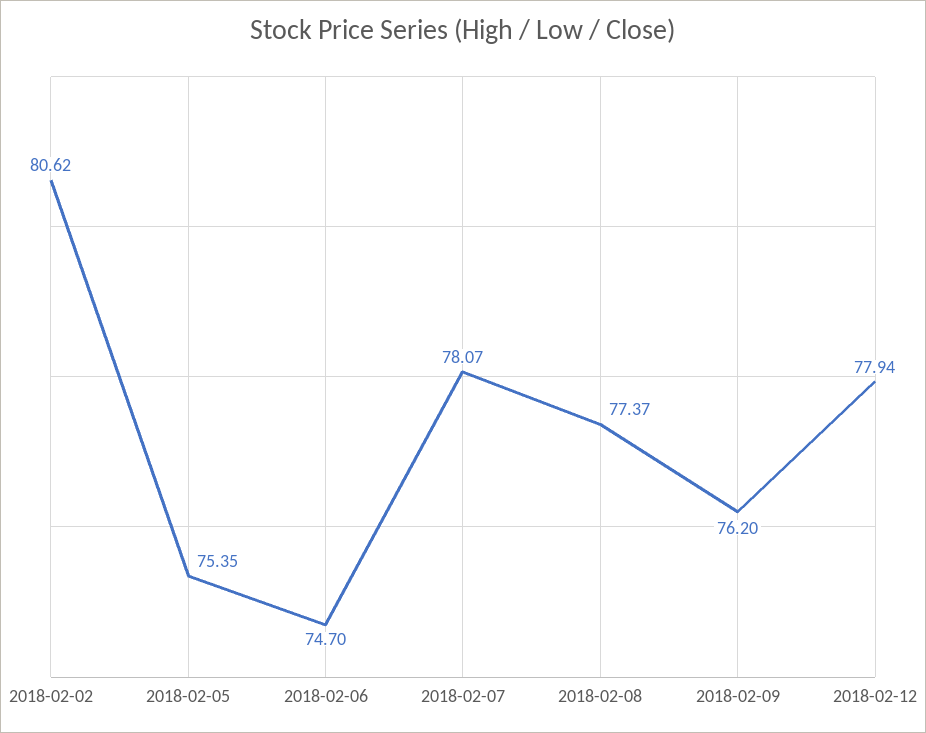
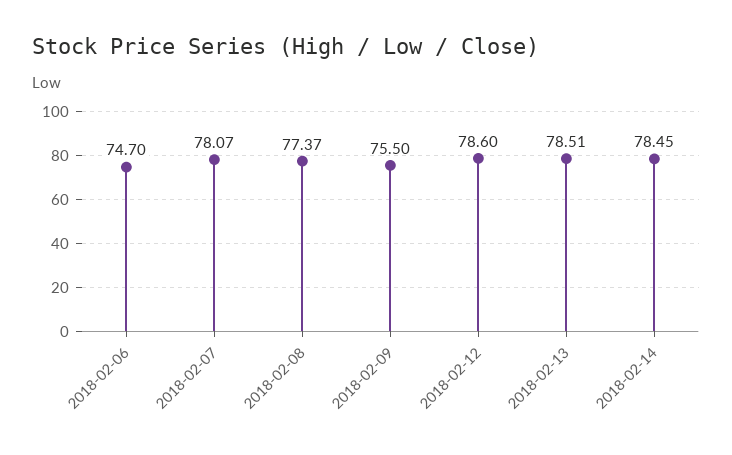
2018-02-02: 80.62 -> none
2018-02-05: 75.35 -> none
2018-02-09: 76.2 -> 75.5
2018-02-12: 77.94 -> 78.6
2018-02-13: none -> 78.51
2018-02-14: none -> 78.45

